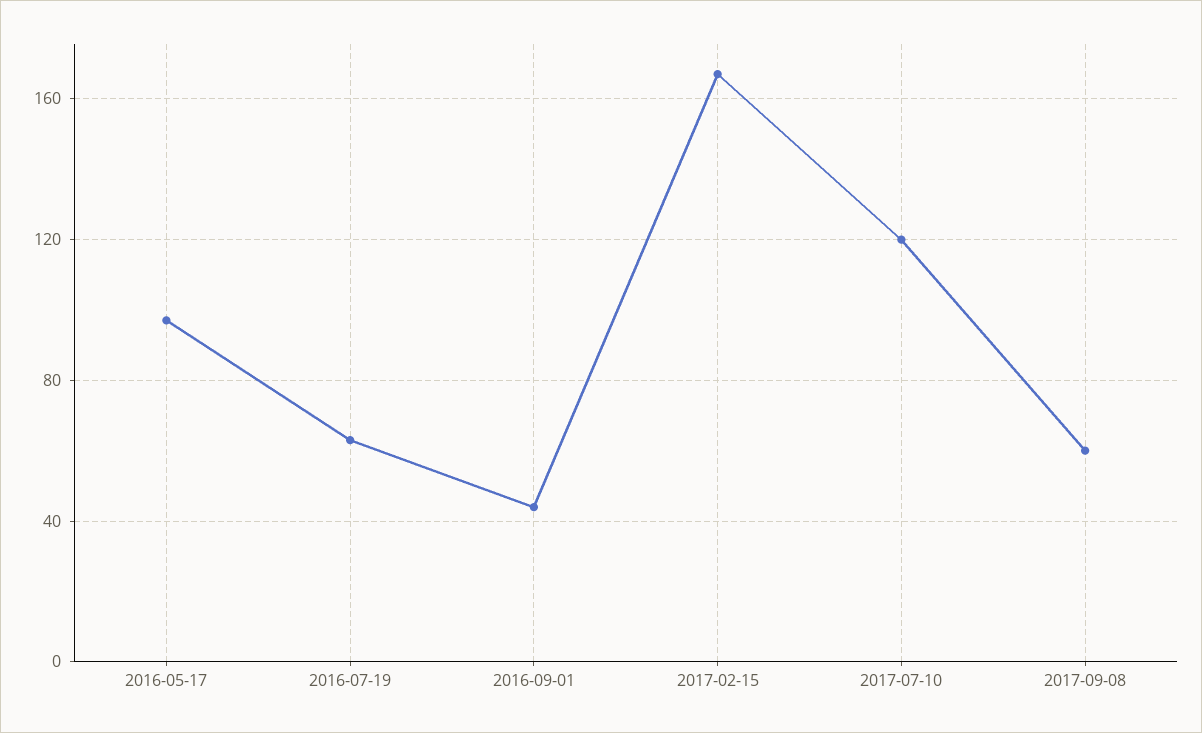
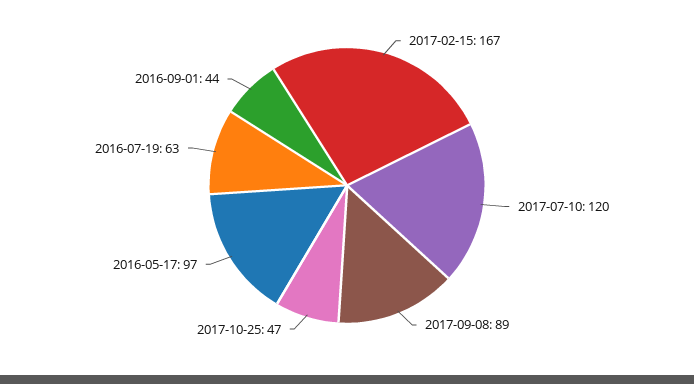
2017-09-08: 60 -> 89
2017-10-25: none -> 47

